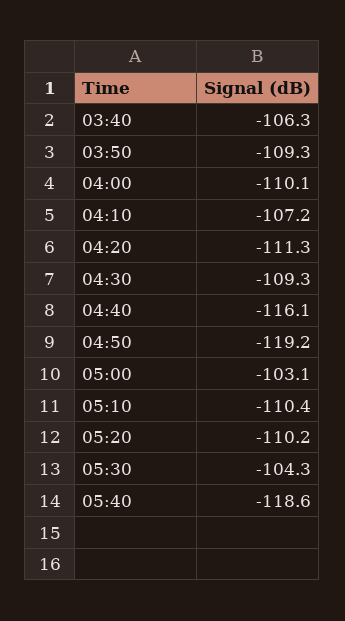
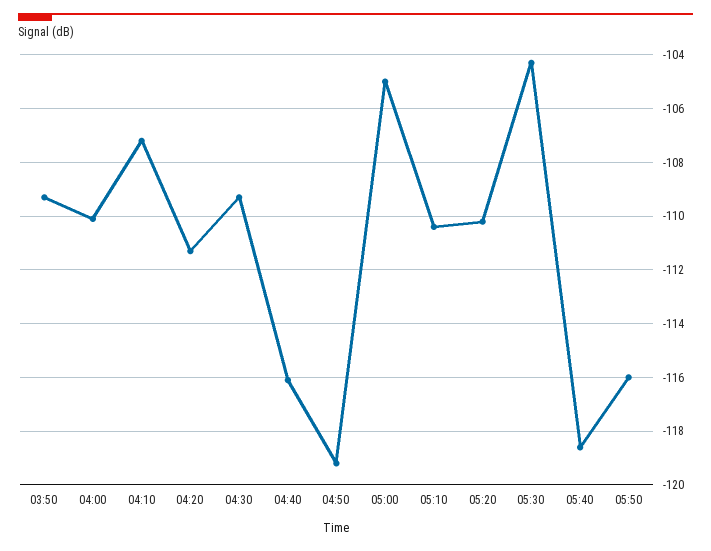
03:40: -106.3 -> none
05:00: -103.1 -> -105
05:50: none -> -116

